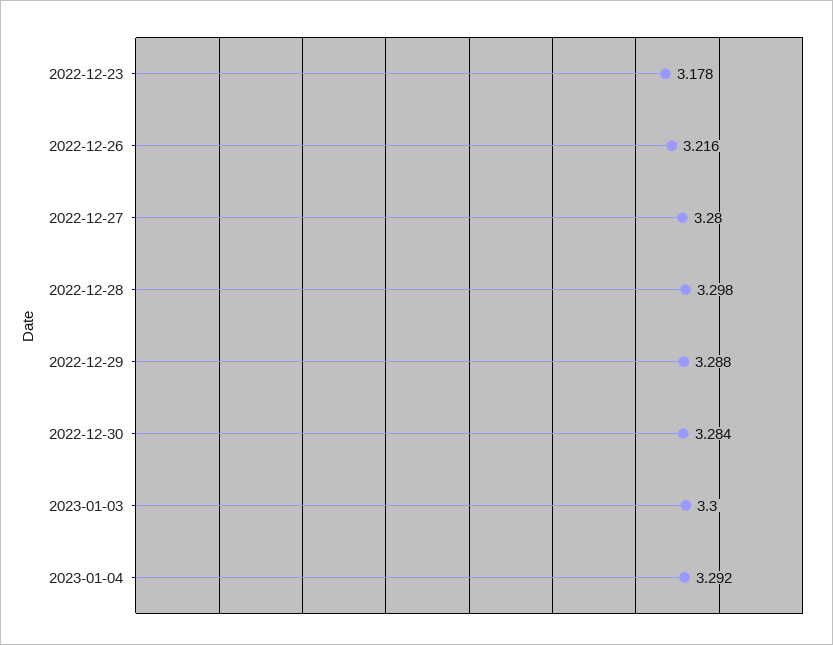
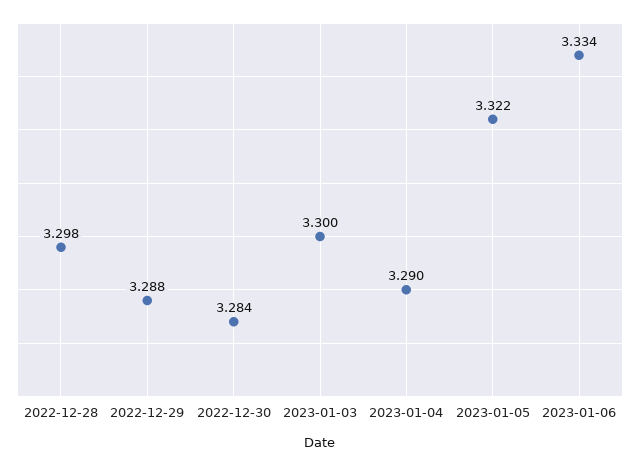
2022-12-23: 3.178 -> none
2022-12-26: 3.216 -> none
2022-12-27: 3.28 -> none
2023-01-04: 3.292 -> 3.29
2023-01-05: none -> 3.322
2023-01-06: none -> 3.334

